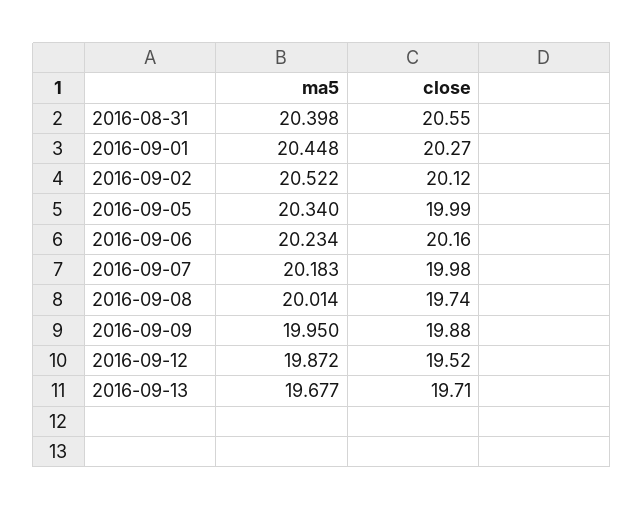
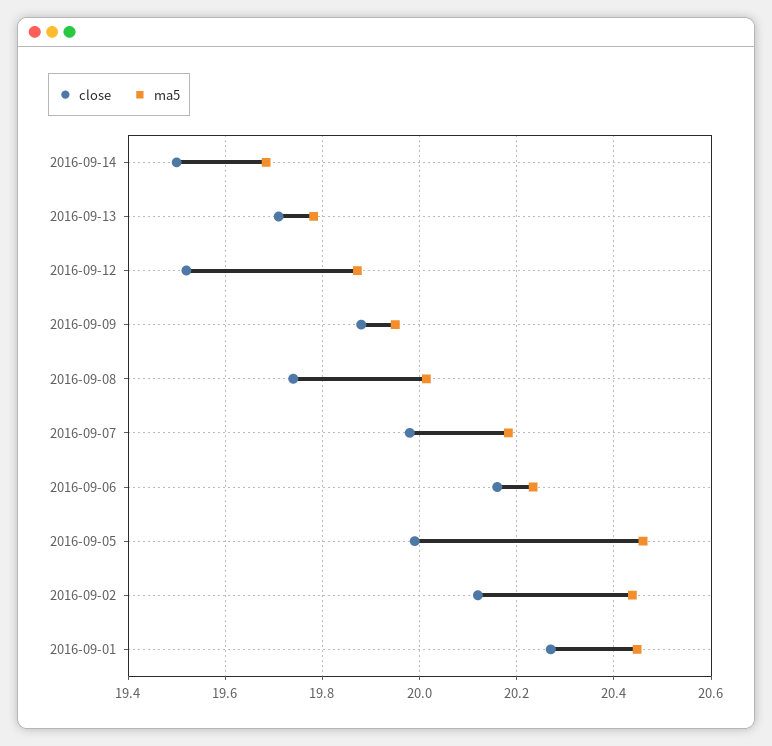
ma5, 2016-08-31: 20.398 -> none
close, 2016-08-31: 20.55 -> none
ma5, 2016-09-02: 20.522 -> 20.44
ma5, 2016-09-05: 20.34 -> 20.46
ma5, 2016-09-13: 19.677 -> 19.78
close, 2016-09-14: none -> 19.5
ma5, 2016-09-14: none -> 19.68

